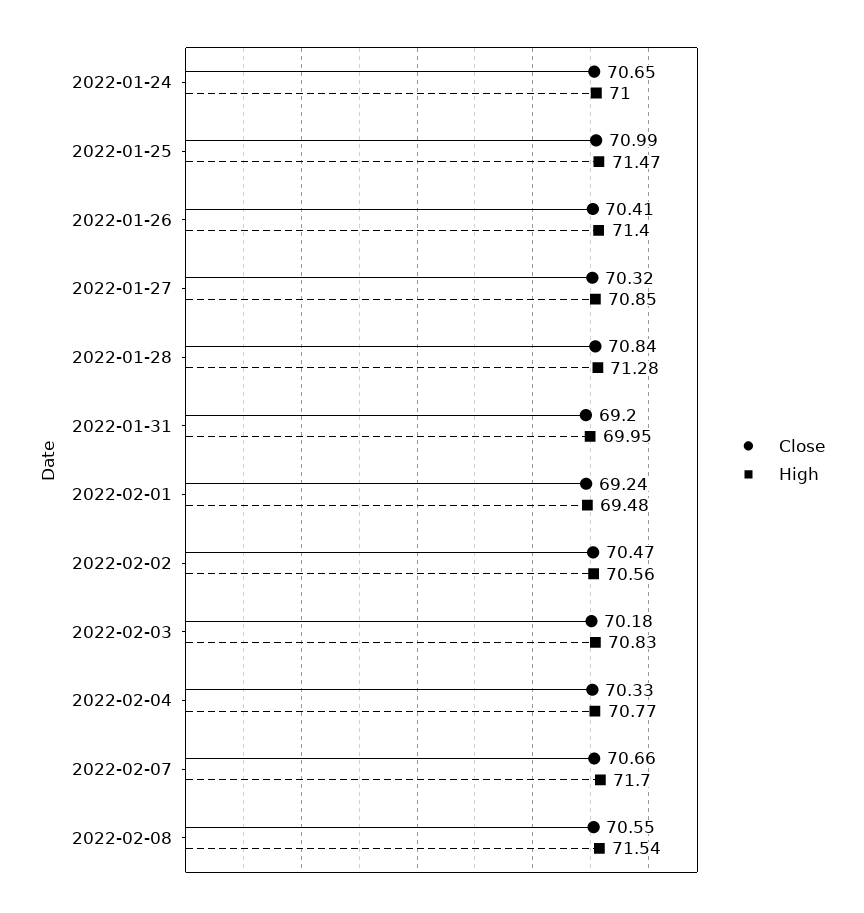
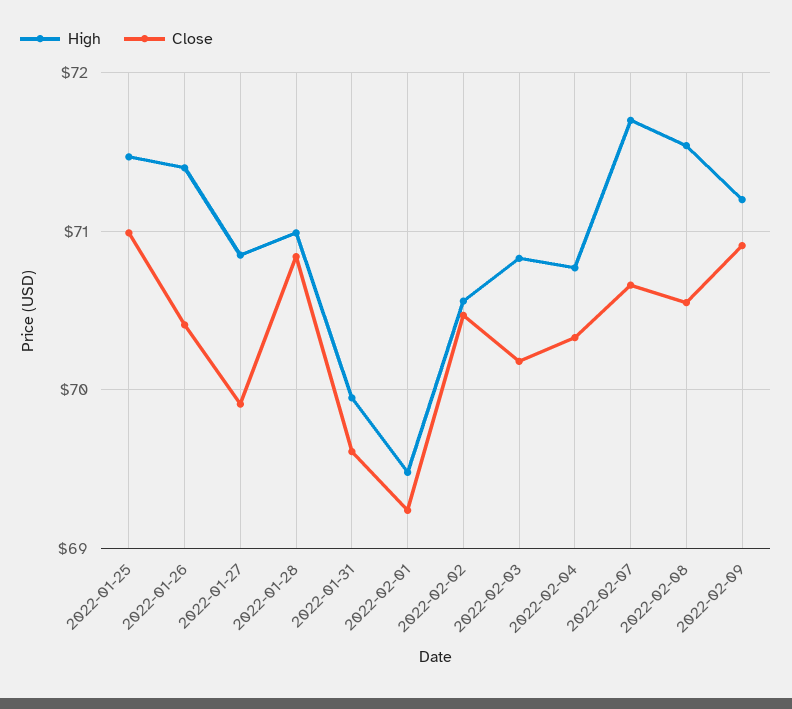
Close, 2022-01-24: 70.65 -> none
High, 2022-01-24: 71 -> none
Close, 2022-01-27: 70.32 -> 69.9
High, 2022-01-28: 71.28 -> 71
Close, 2022-01-31: 69.2 -> 69.6
High, 2022-02-09: none -> 71.2
Close, 2022-02-09: none -> 70.9

